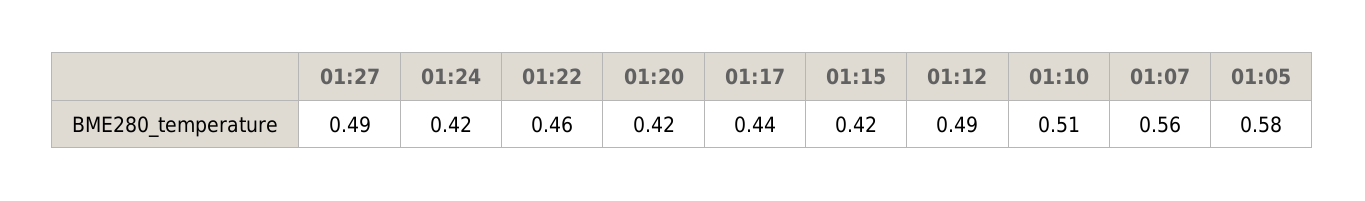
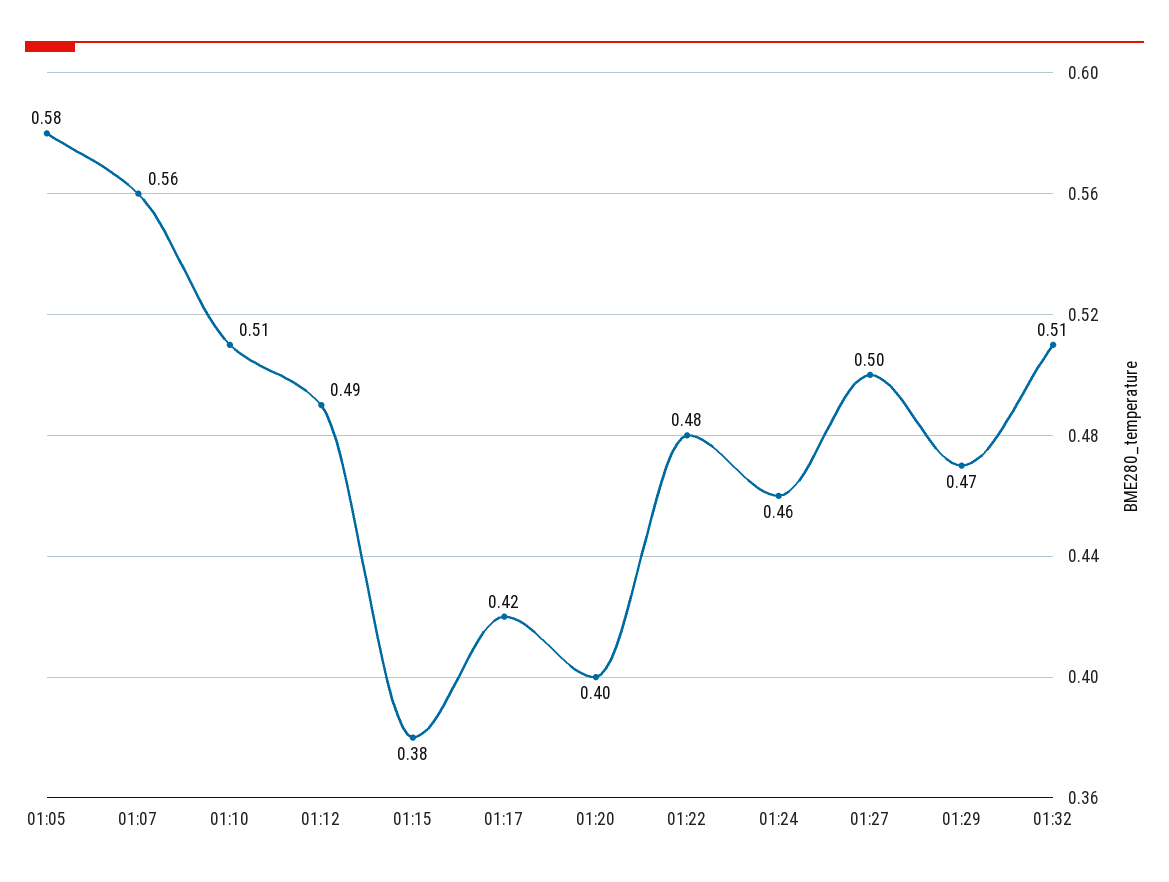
01:27: 0.49 -> 0.5
01:24: 0.42 -> 0.46
01:22: 0.46 -> 0.48
01:20: 0.42 -> 0.4
01:17: 0.44 -> 0.42
01:15: 0.42 -> 0.38
01:29: none -> 0.47
01:32: none -> 0.51

